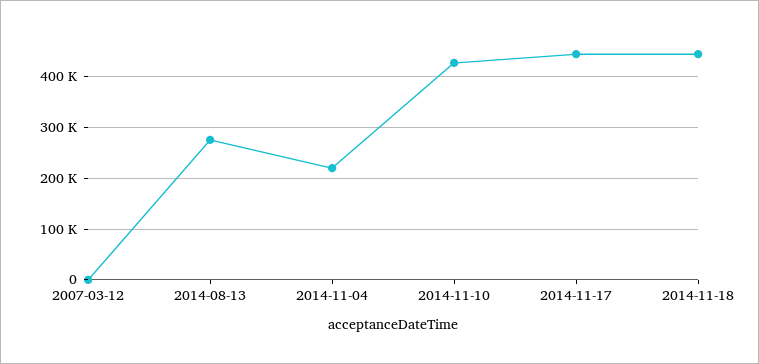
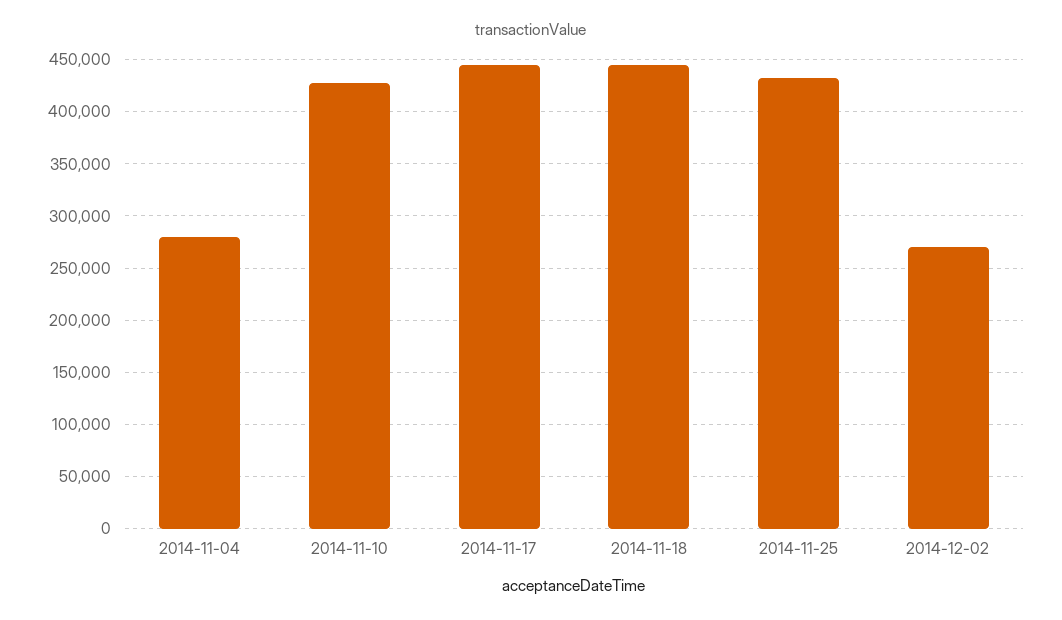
2007-03-12: 0 -> none
2014-08-13: 280000 -> none
2014-11-04: 220000 -> 280000
2014-11-25: none -> 430000
2014-12-02: none -> 270000

